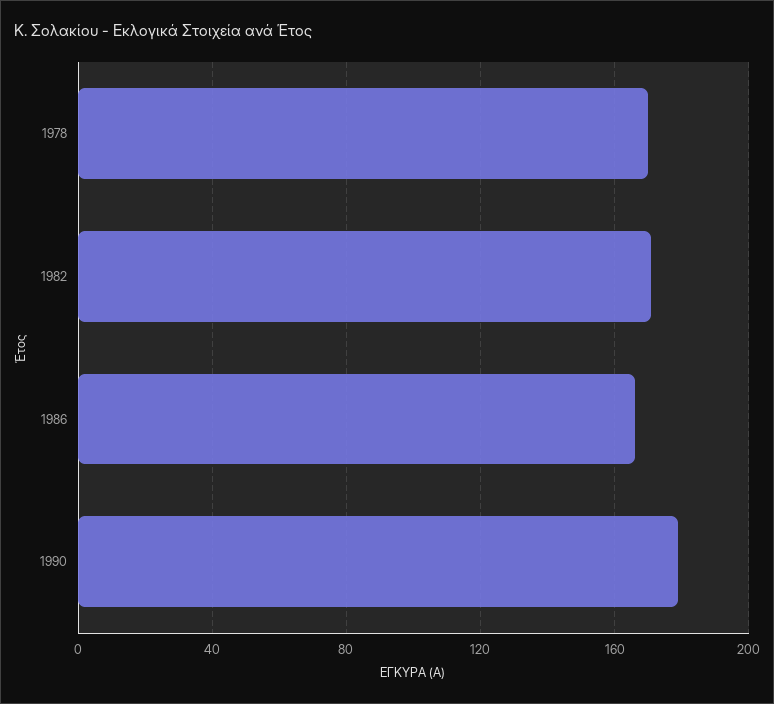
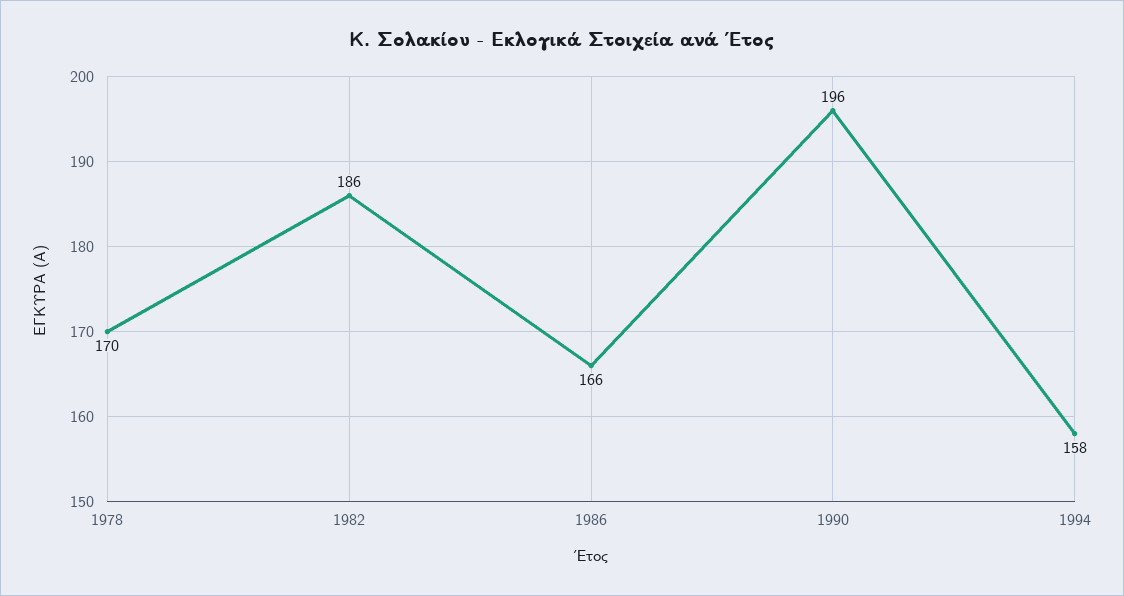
1982: 170 -> 186
1990: 180 -> 196
1994: none -> 158

